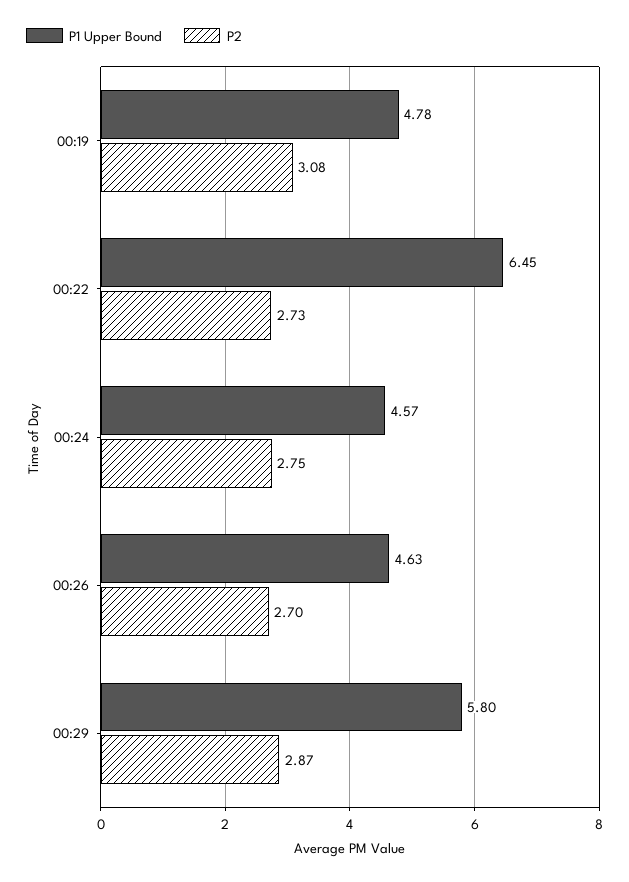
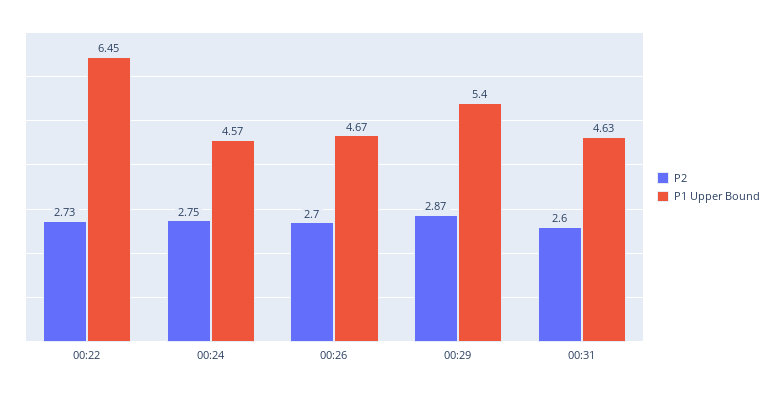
P1 Upper Bound, 00:19: 4.78 -> none
P2, 00:19: 3.08 -> none
P1 Upper Bound, 00:26: 4.63 -> 4.67
P1 Upper Bound, 00:29: 5.8 -> 5.4
P2, 00:31: none -> 2.6
P1 Upper Bound, 00:31: none -> 4.63

